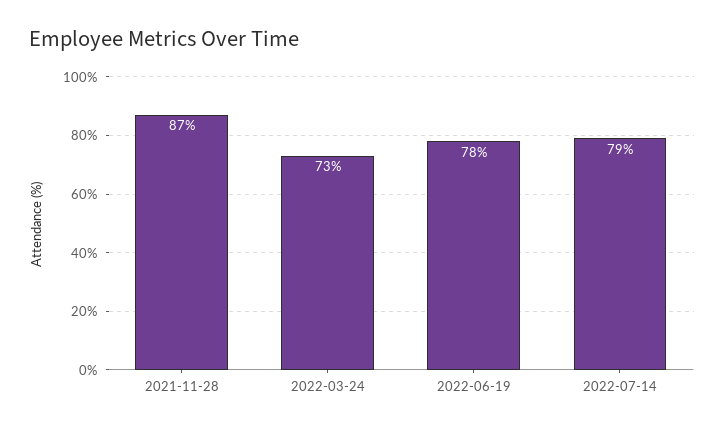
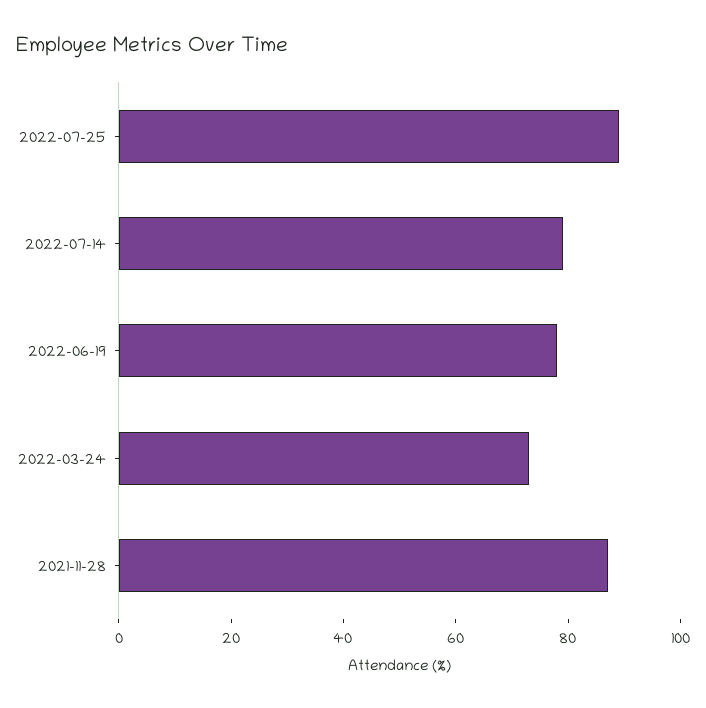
2022-07-25: none -> 90

